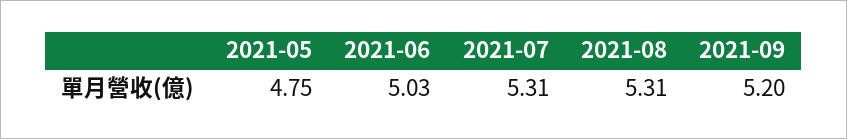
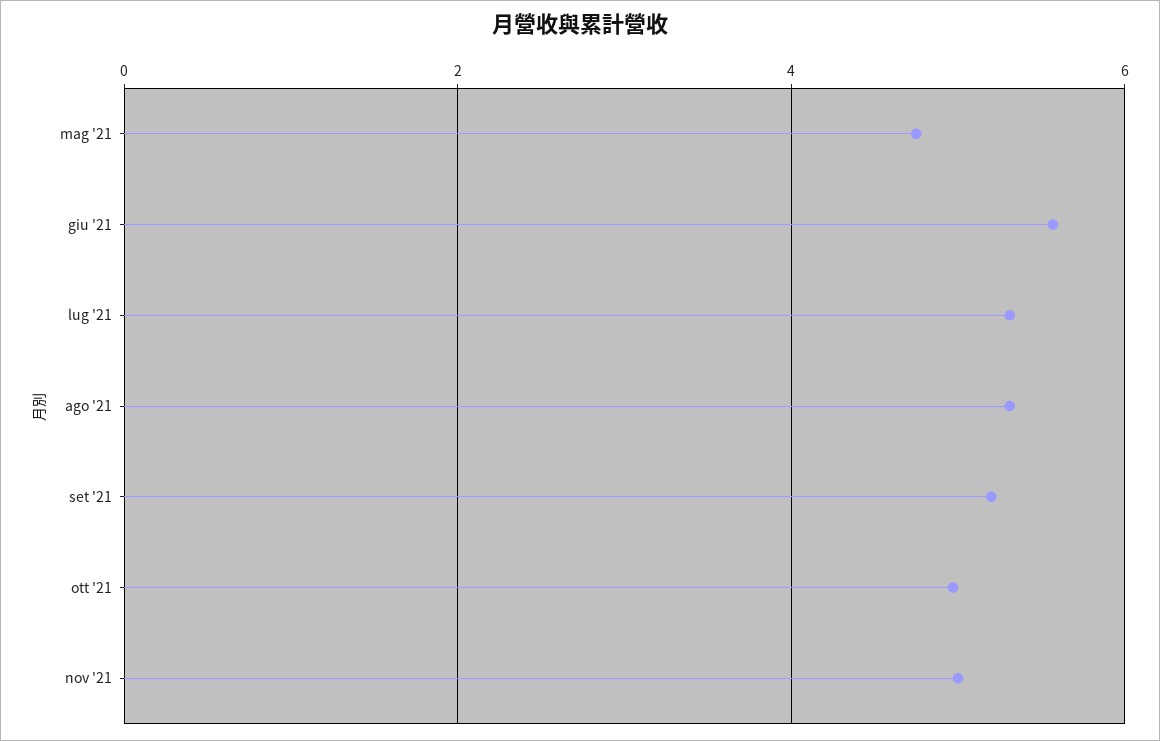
2021-06: 5.03 -> 5.6
ott '21: none -> 5
nov '21: none -> 5

